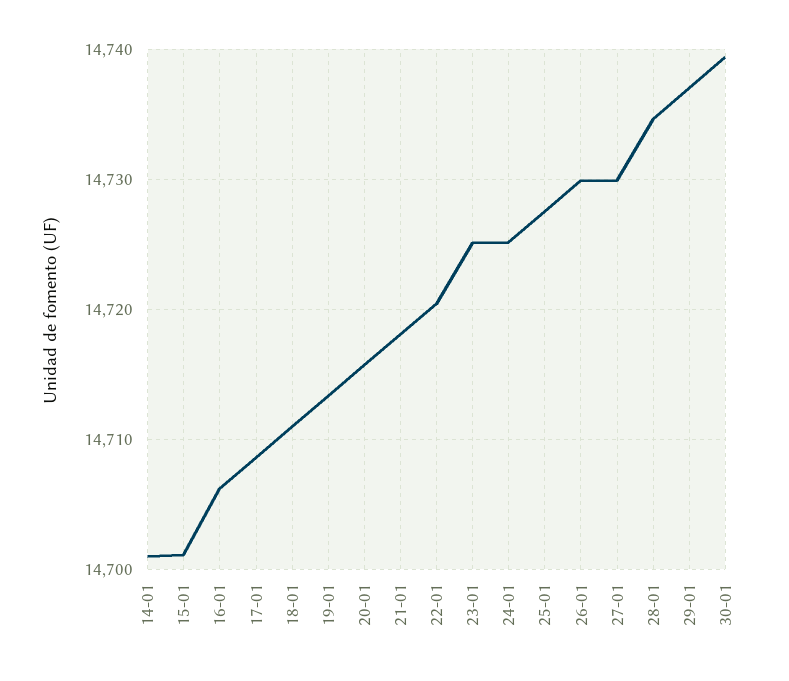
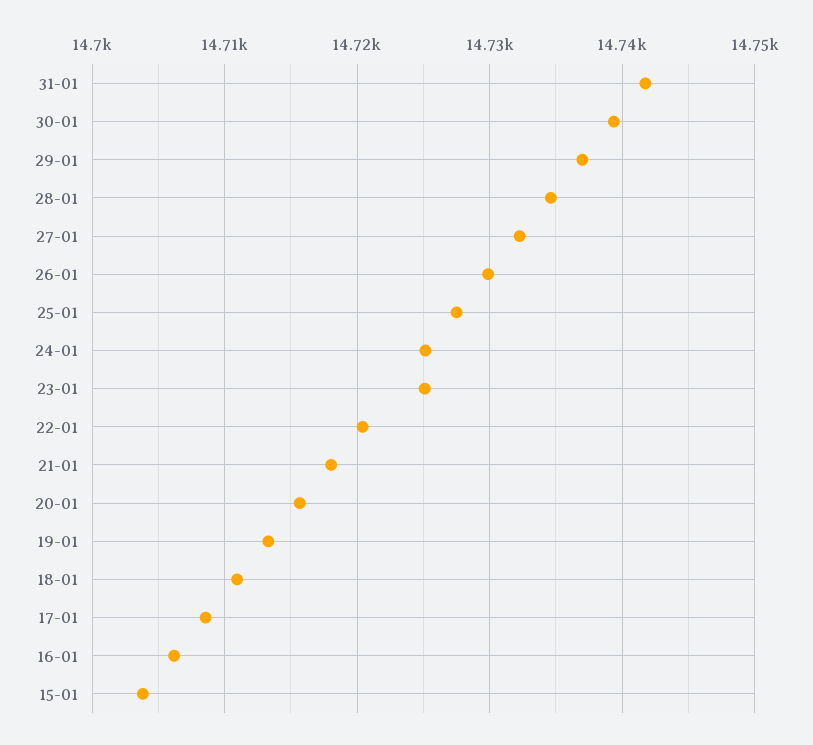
14-01: 14701 -> none
15-01: 14701 -> 14704
27-01: 14730 -> 14732
31-01: none -> 14742

